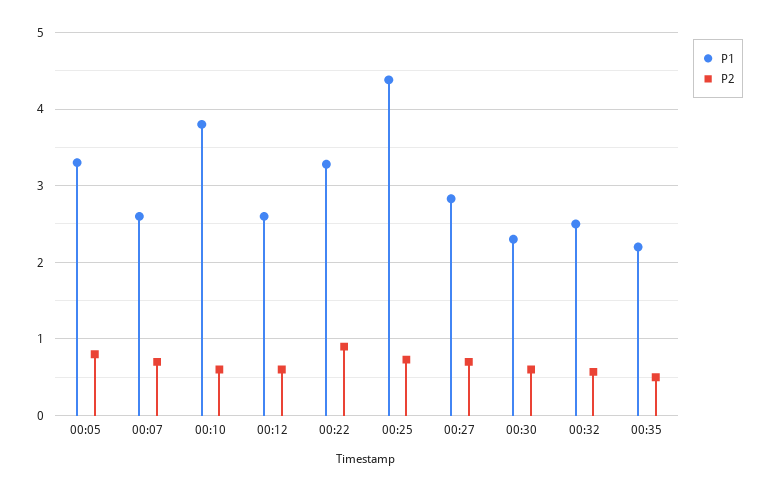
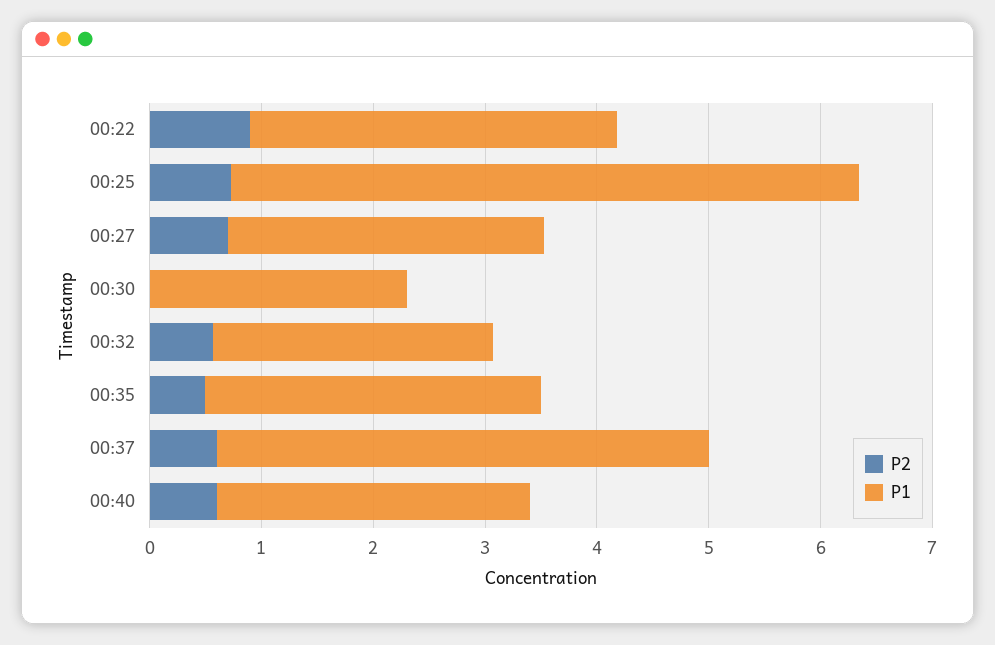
P1, 00:05: 3.3 -> none
P2, 00:05: 0.8 -> none
P1, 00:07: 2.6 -> none
P2, 00:07: 0.7 -> none
P1, 00:10: 3.8 -> none
P2, 00:10: 0.6 -> none
P1, 00:12: 2.6 -> none
P2, 00:12: 0.6 -> none
P1, 00:25: 4.4 -> 5.6
P2, 00:30: 0.6 -> 0
P1, 00:35: 2.2 -> 3
P2, 00:37: none -> 0.6
P1, 00:37: none -> 4.4
P2, 00:40: none -> 0.6
P1, 00:40: none -> 2.8

